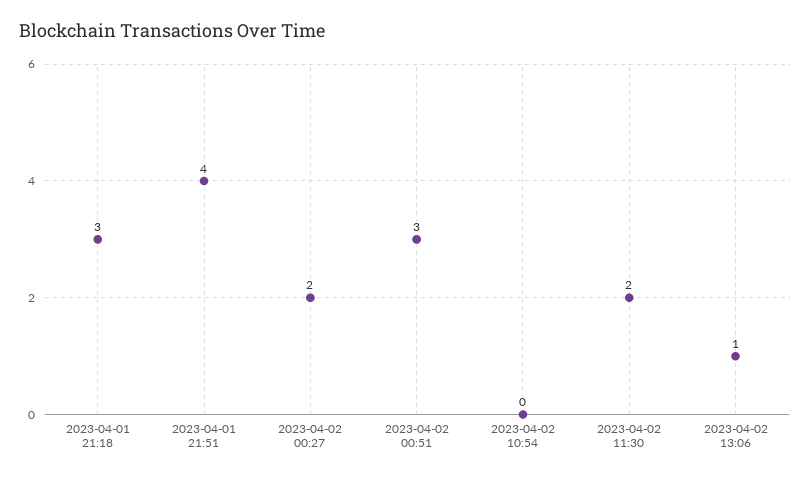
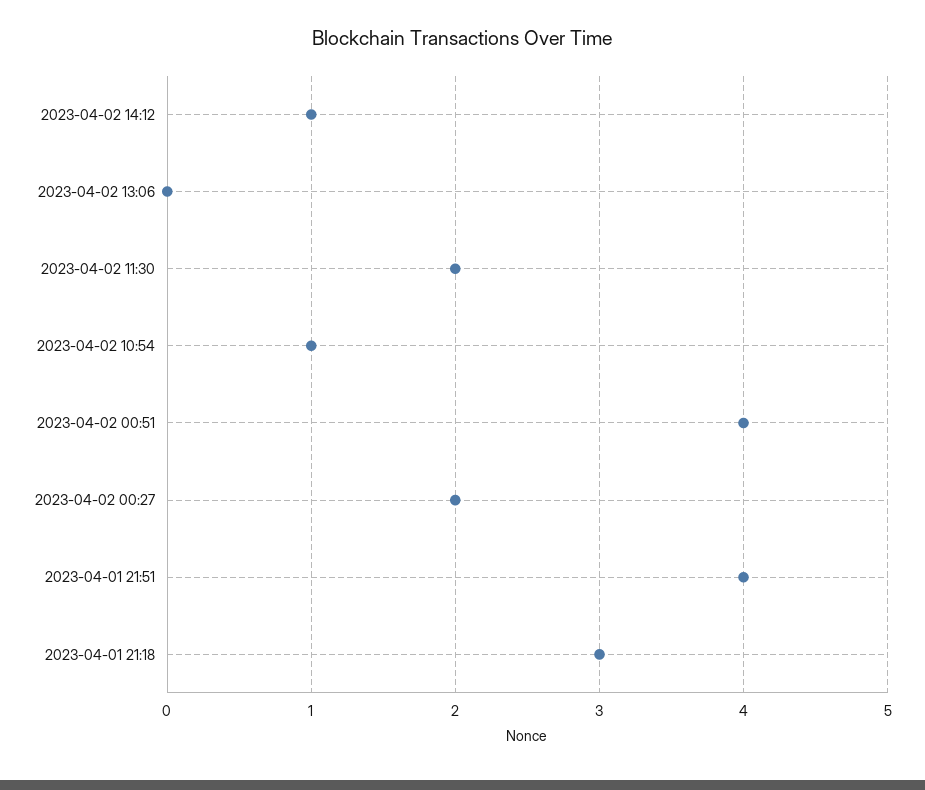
2023-04-02 00:51: 3 -> 4
2023-04-02 10:54: 0 -> 1
2023-04-02 13:06: 1 -> 0
2023-04-02 14:12: none -> 1

